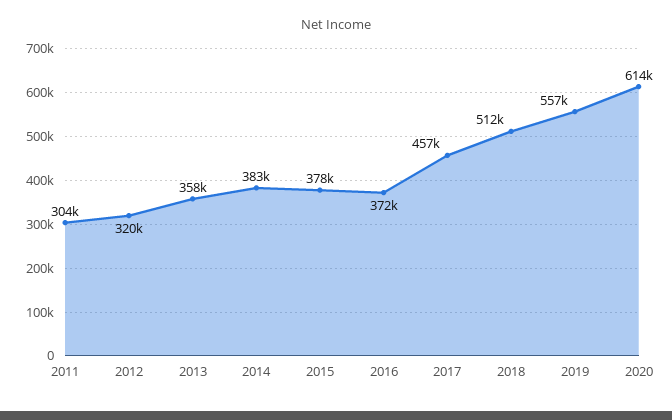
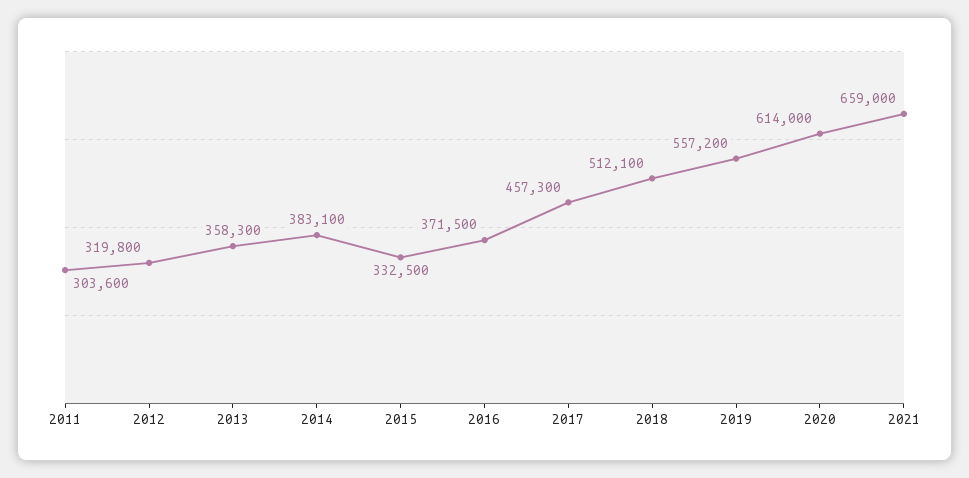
2015: 378000 -> 332500
2021: none -> 659000

